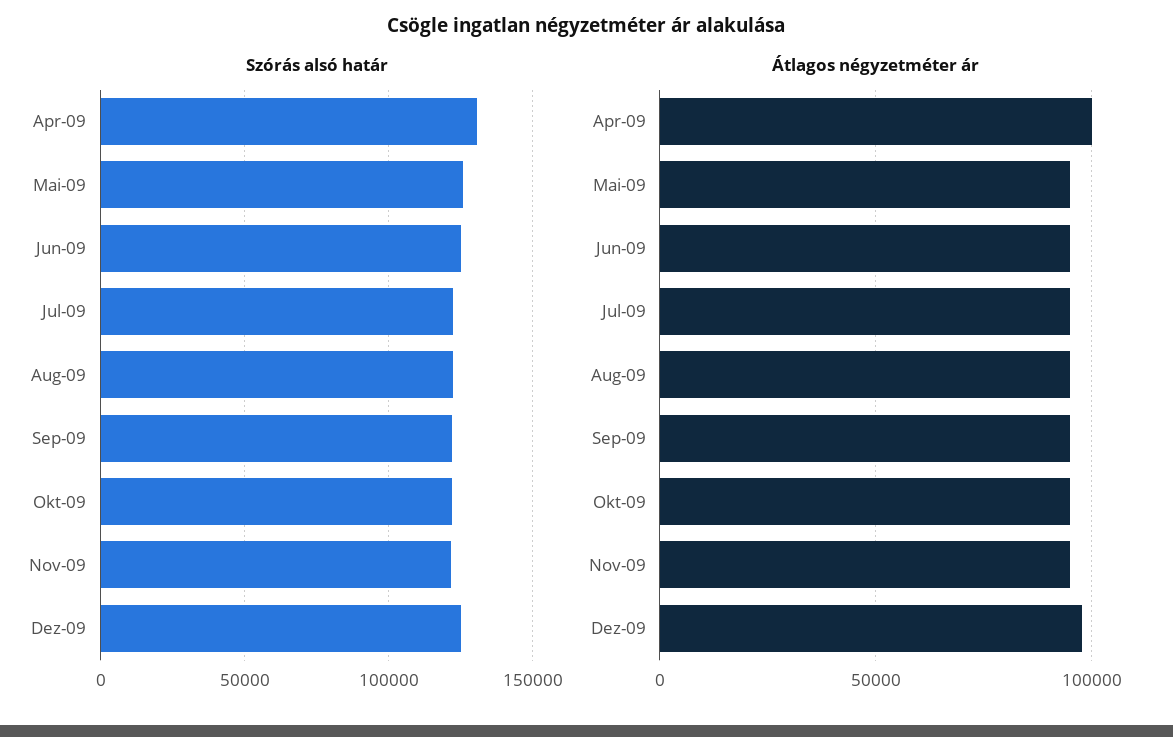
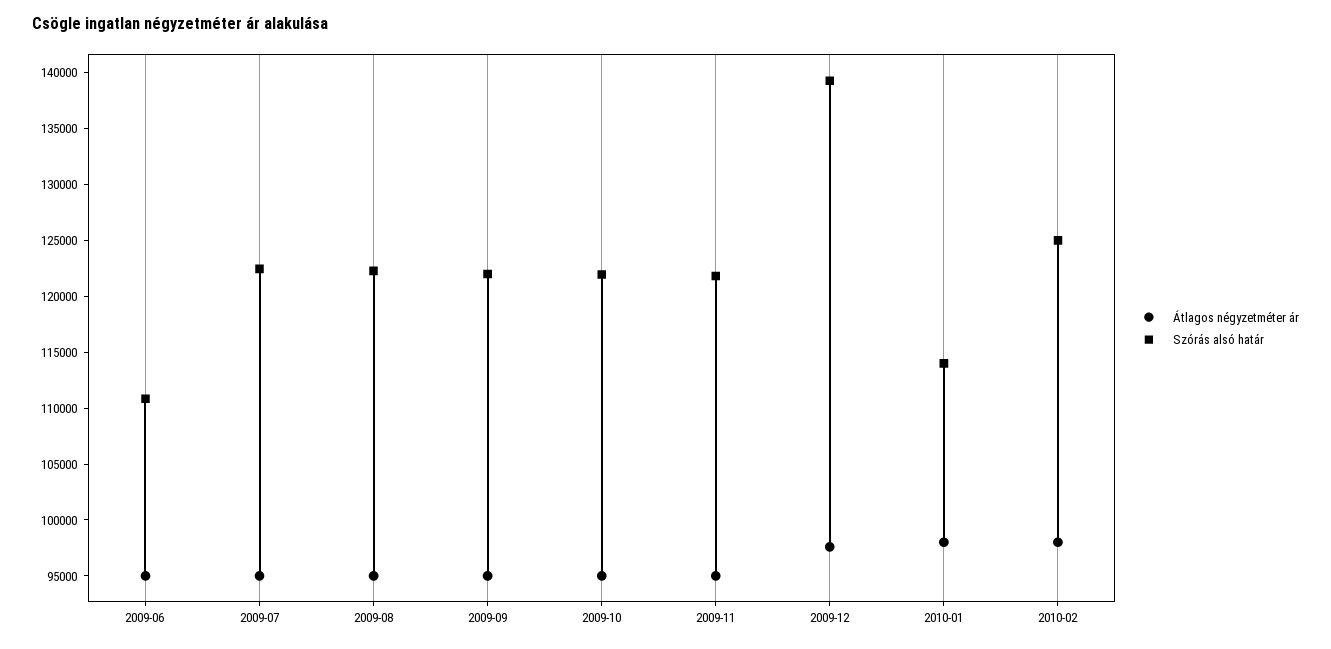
Szórás alsó határ, Apr-09: 130000 -> none
Szórás alsó határ, Mai-09: 125000 -> none
Szórás alsó határ, Jun-09: 125000 -> 111000
Szórás alsó határ, Dez-09: 125000 -> 139000
Átlagos négyzetméter ár, Apr-09: 100000 -> none
Átlagos négyzetméter ár, Mai-09: 95000 -> none
Átlagos négyzetméter ár, 2010-01: none -> 98000
Szórás alsó határ, 2010-01: none -> 114000
Átlagos négyzetméter ár, 2010-02: none -> 98000
Szórás alsó határ, 2010-02: none -> 125000

